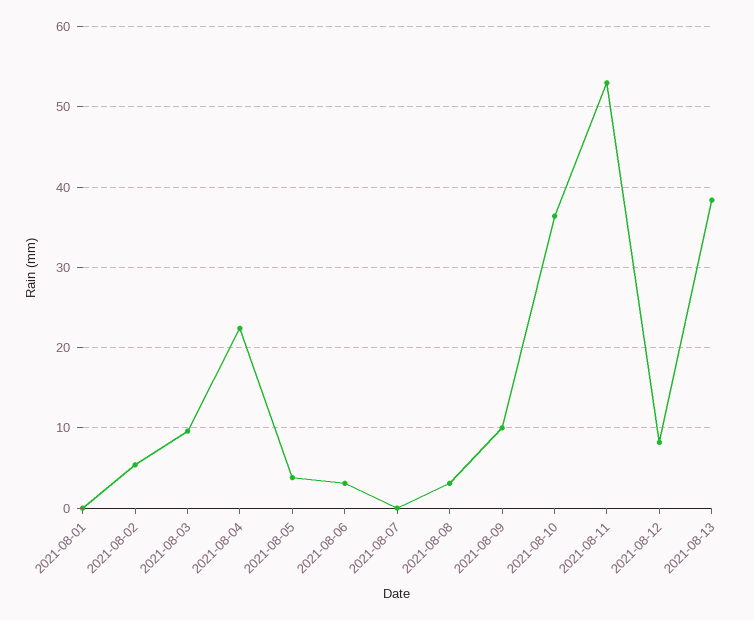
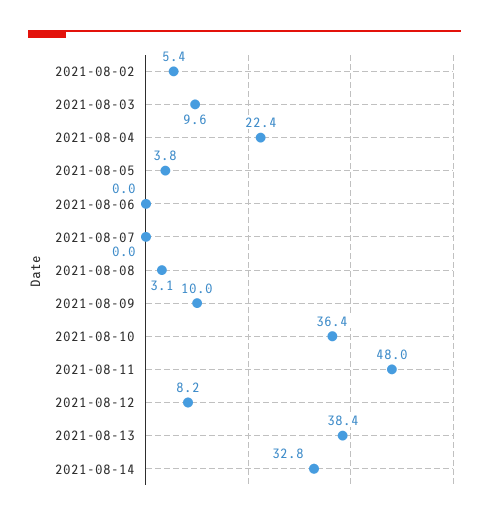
2021-08-01: 0 -> none
2021-08-06: 3 -> 0
2021-08-11: 53 -> 48
2021-08-14: none -> 32.8

